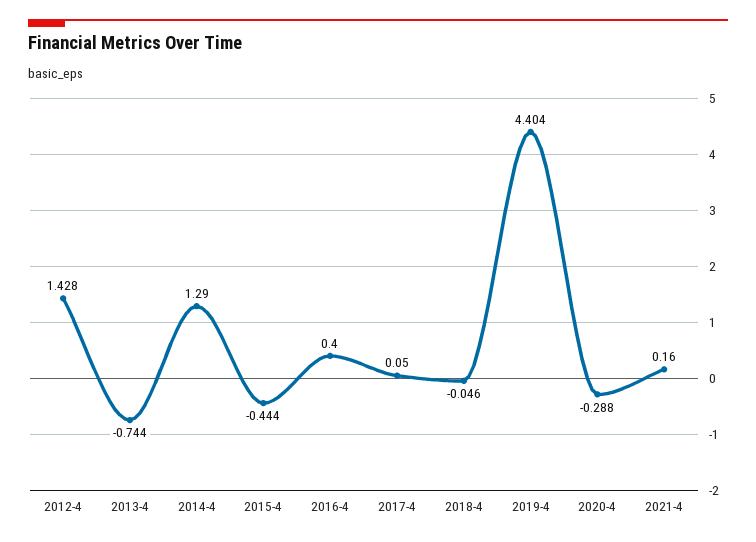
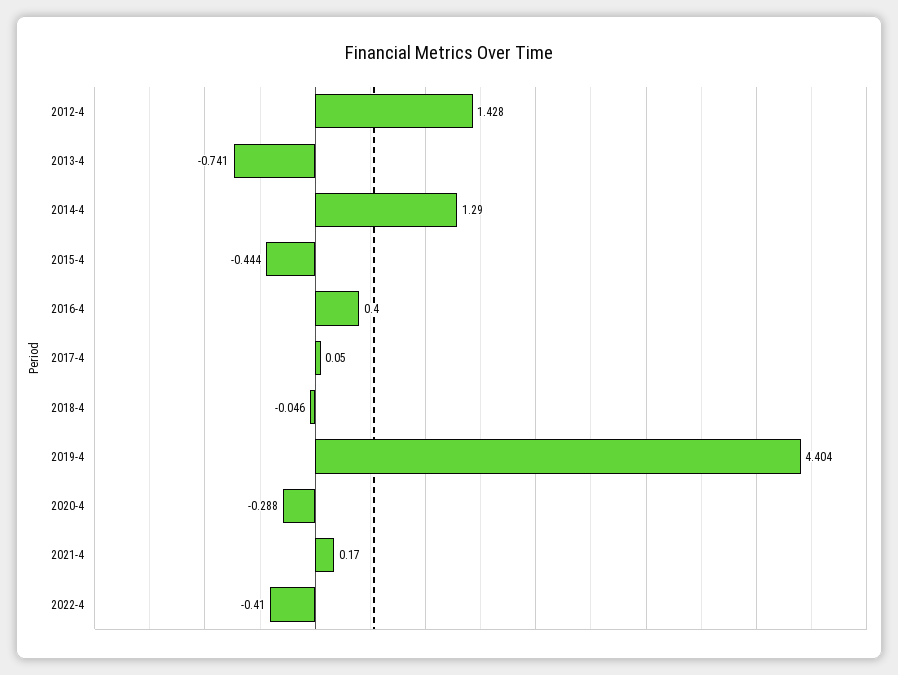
2013-4: -0.744 -> -0.741
2021-4: 0.16 -> 0.17
2022-4: none -> -0.41

